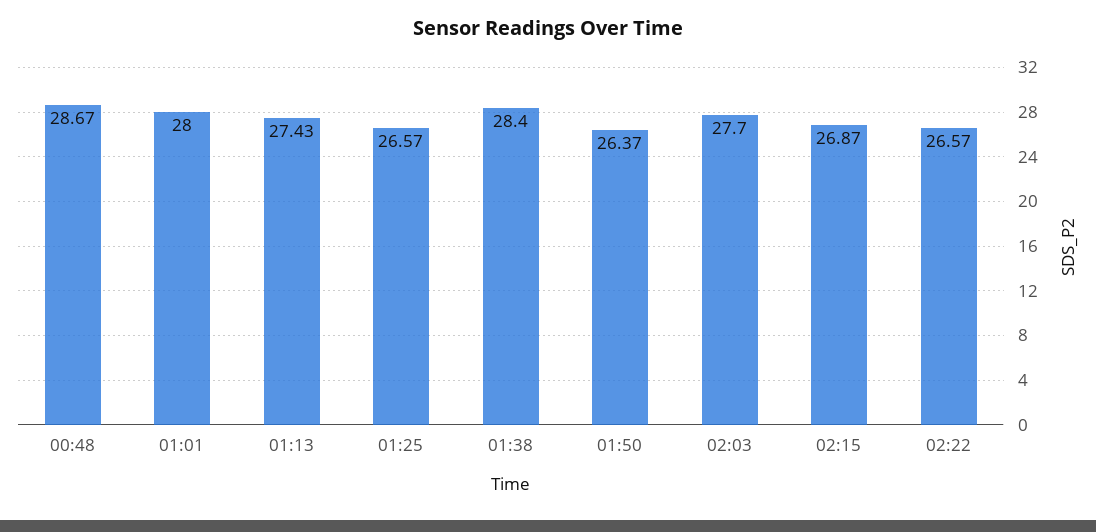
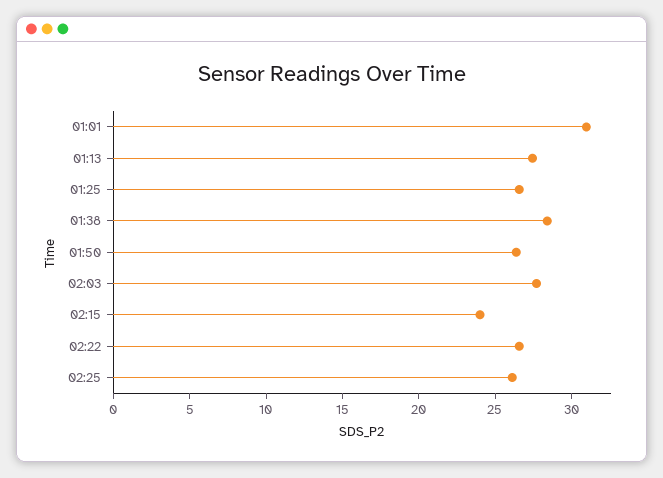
00:48: 28.67 -> none
01:01: 28 -> 31
02:15: 26.87 -> 24
02:25: none -> 26

